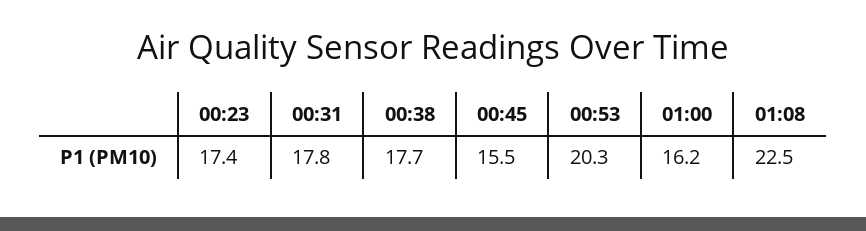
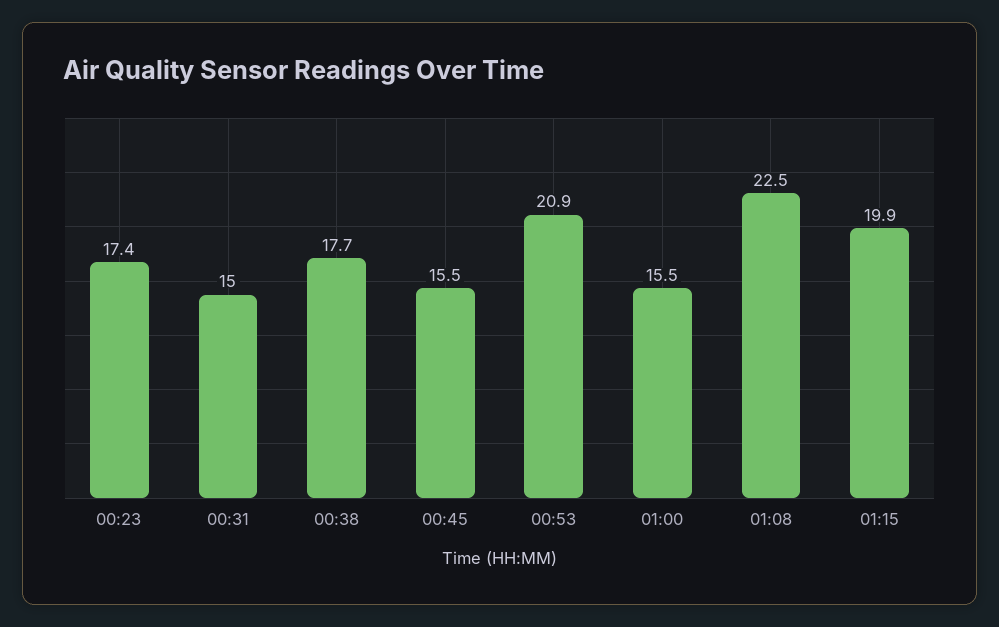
00:31: 17.8 -> 15
00:53: 20.3 -> 20.9
01:00: 16.2 -> 15.5
01:15: none -> 19.9

